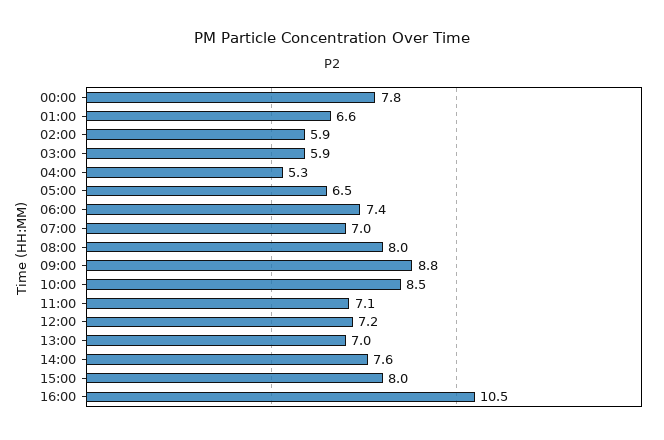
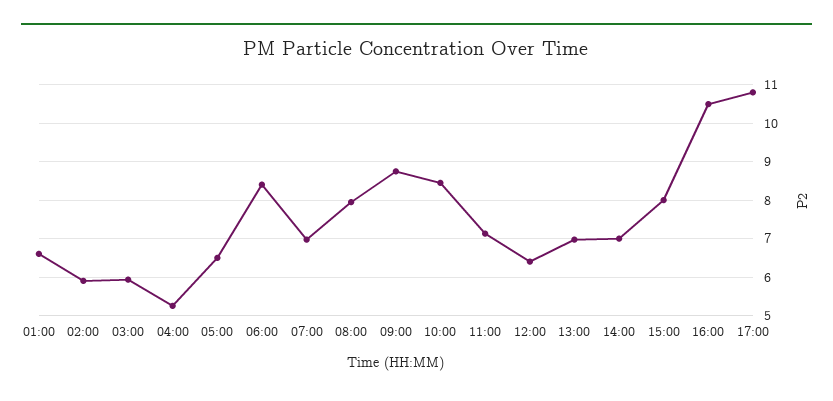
00:00: 7.8 -> none
06:00: 7.4 -> 8.4
12:00: 7.2 -> 6.4
14:00: 7.6 -> 7
17:00: none -> 10.8

